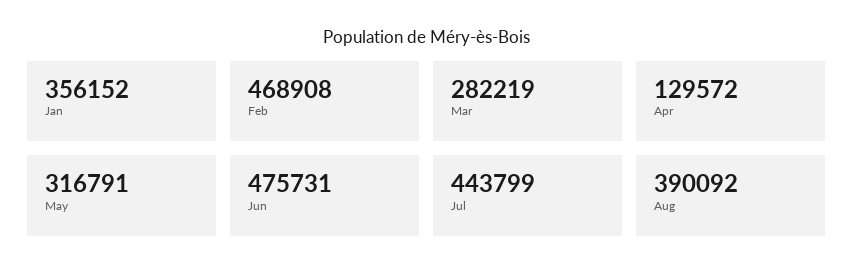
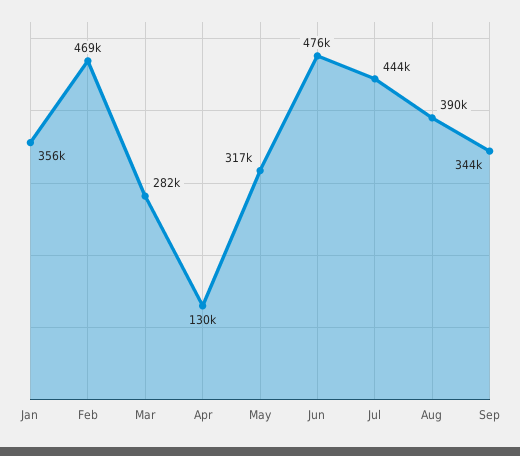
Sep: none -> 344000

